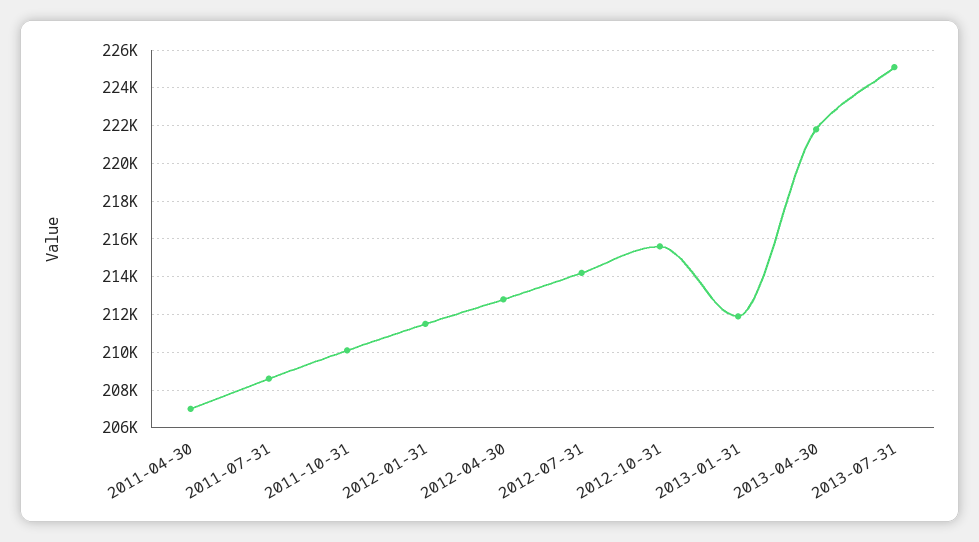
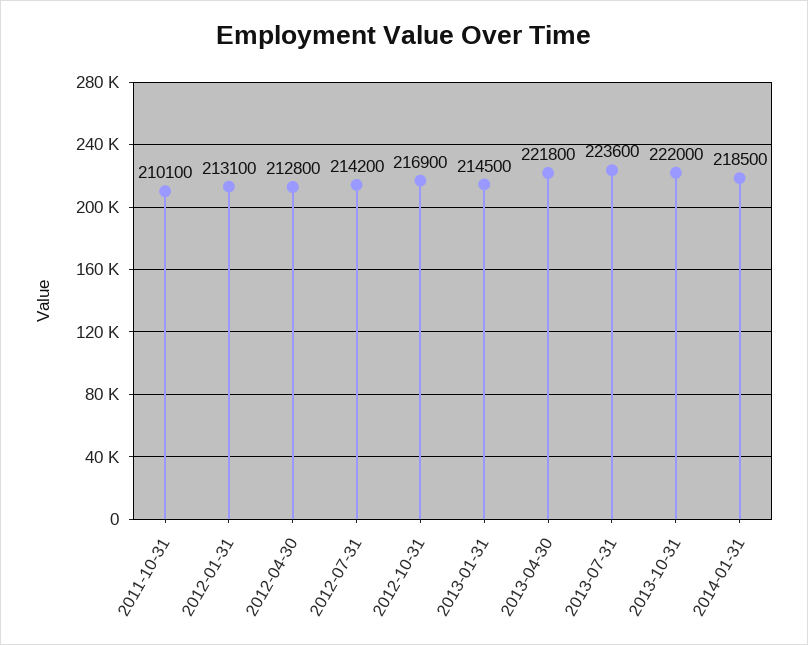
2011-04-30: 207000 -> none
2011-07-31: 208500 -> none
2012-01-31: 211500 -> 213100
2012-10-31: 215500 -> 216900
2013-01-31: 212000 -> 214500
2013-07-31: 225000 -> 223600
2013-10-31: none -> 222000
2014-01-31: none -> 218500

